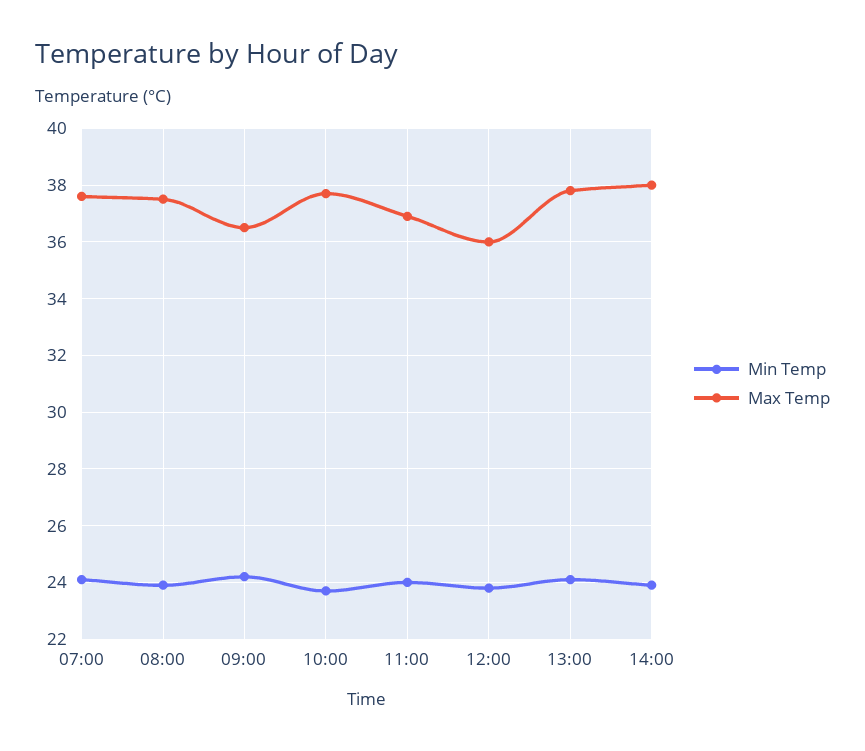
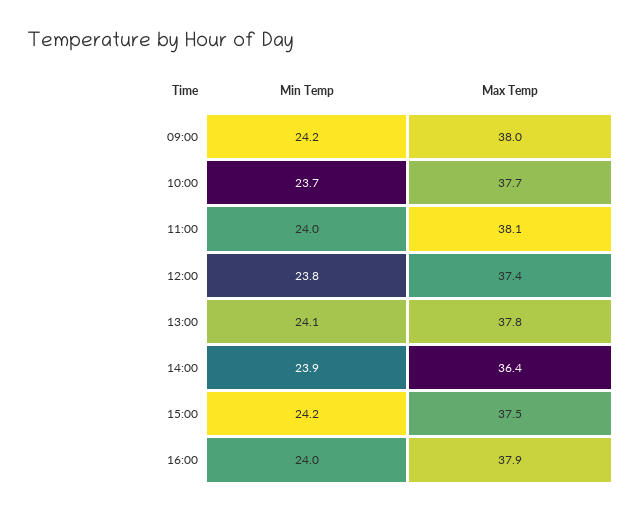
Min Temp, 07:00: 24 -> none
Max Temp, 07:00: 37.5 -> none
Min Temp, 08:00: 24 -> none
Max Temp, 08:00: 37.5 -> none
Max Temp, 09:00: 36.5 -> 38
Max Temp, 11:00: 37 -> 38.1
Max Temp, 12:00: 36 -> 37.4
Max Temp, 14:00: 38 -> 36.4
Min Temp, 15:00: none -> 24.2
Max Temp, 15:00: none -> 37.5
Min Temp, 16:00: none -> 24
Max Temp, 16:00: none -> 37.9

